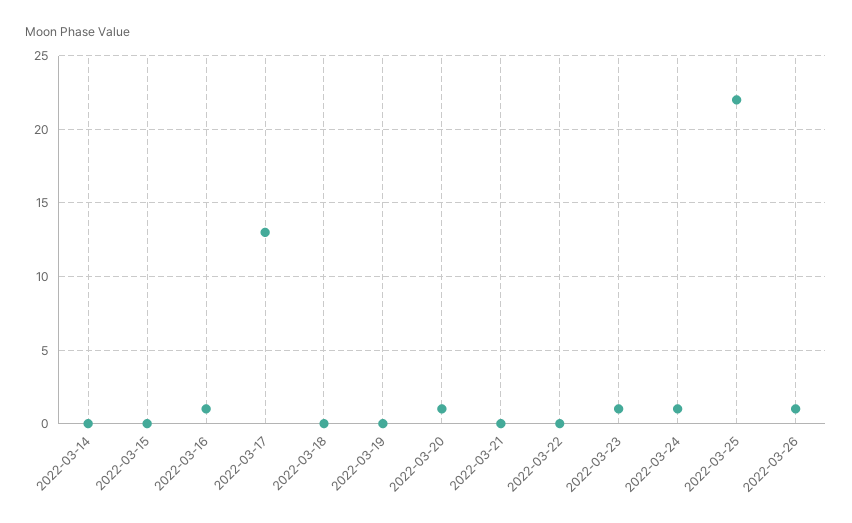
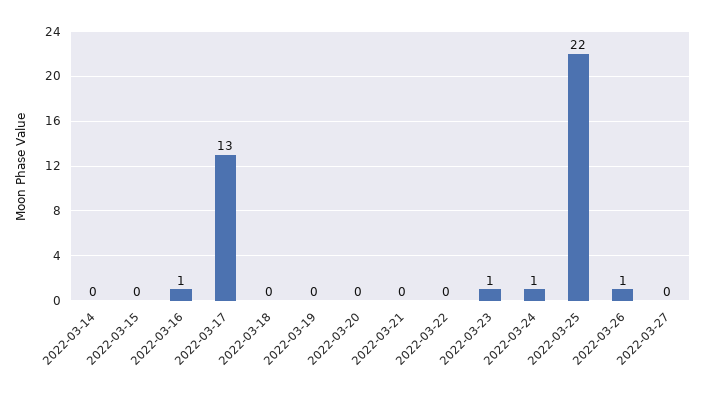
2022-03-20: 1 -> 0
2022-03-27: none -> 0

